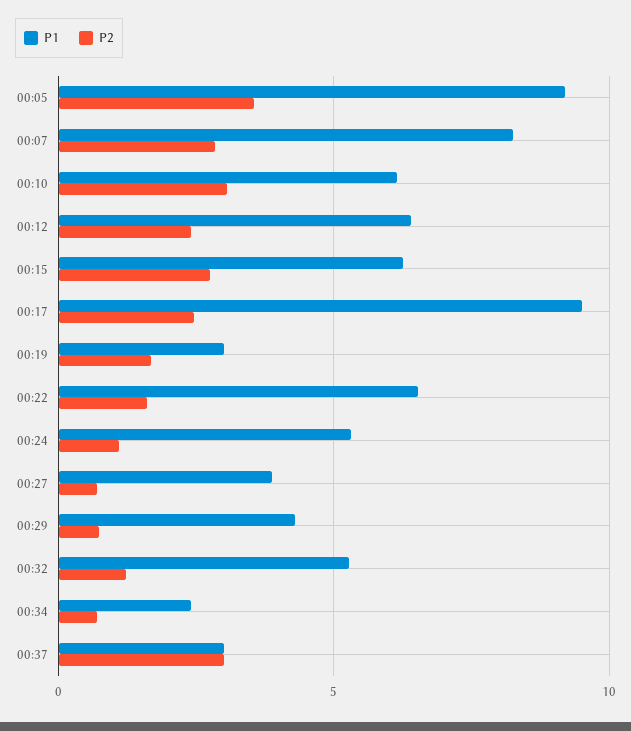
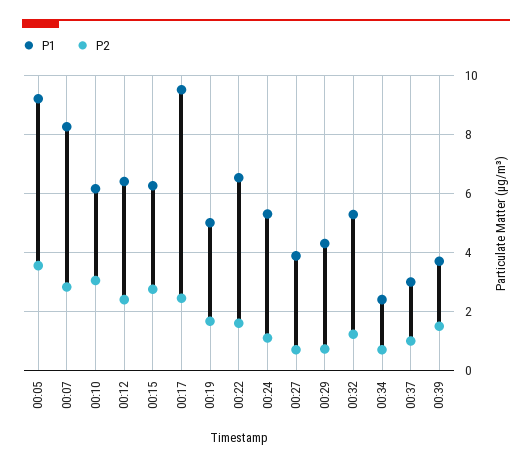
P1, 00:19: 3 -> 5
P2, 00:37: 3 -> 1
P1, 00:39: none -> 3.75
P2, 00:39: none -> 1.5

